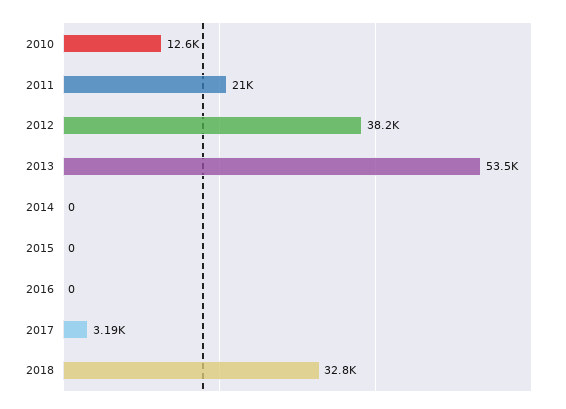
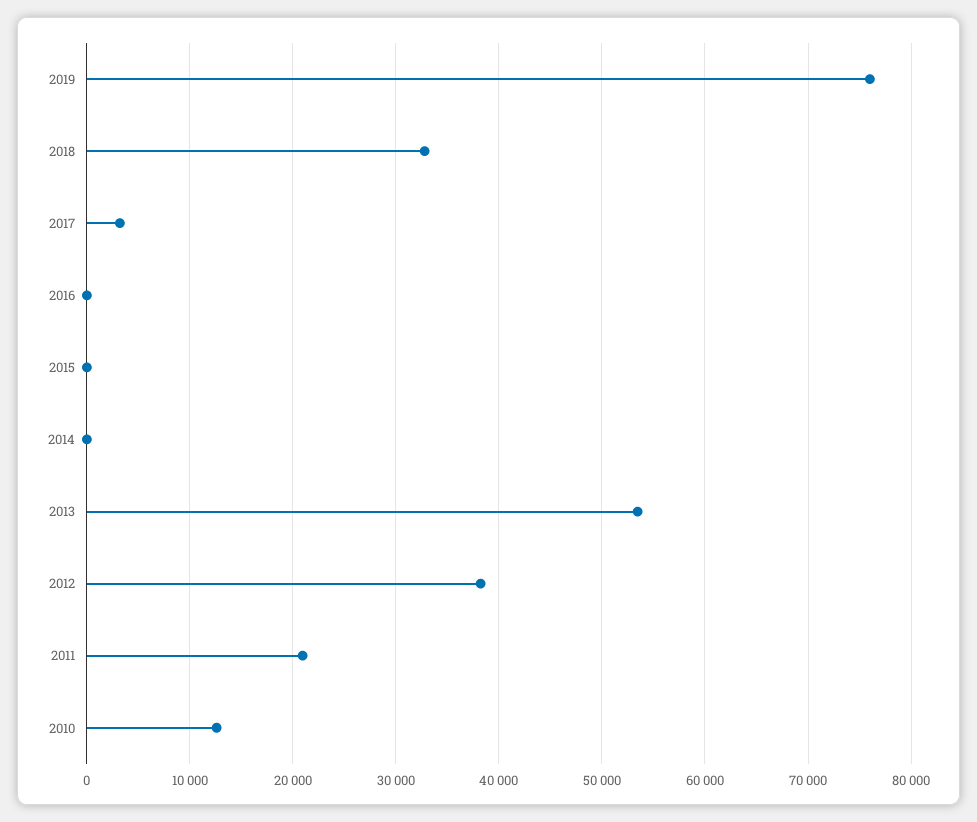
2019: none -> 76000

